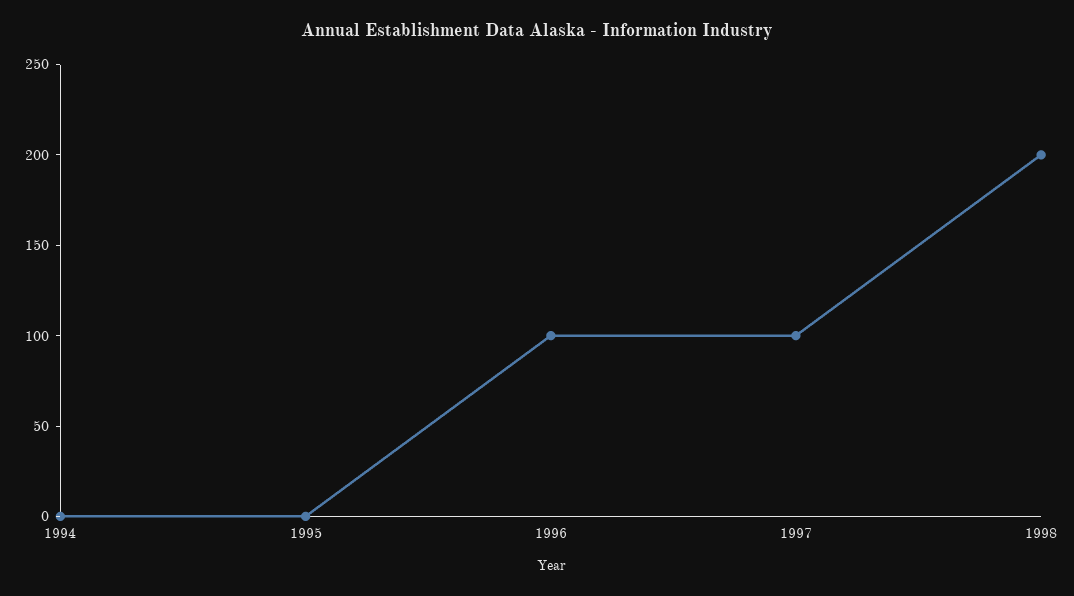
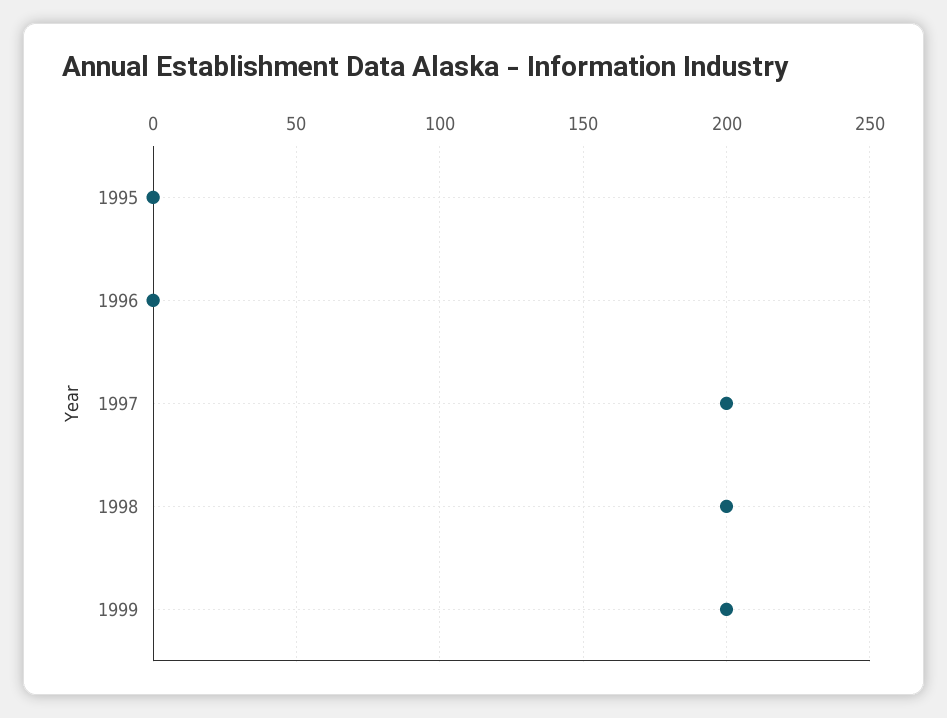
1994: 0 -> none
1996: 100 -> 0
1997: 100 -> 200
1999: none -> 200

